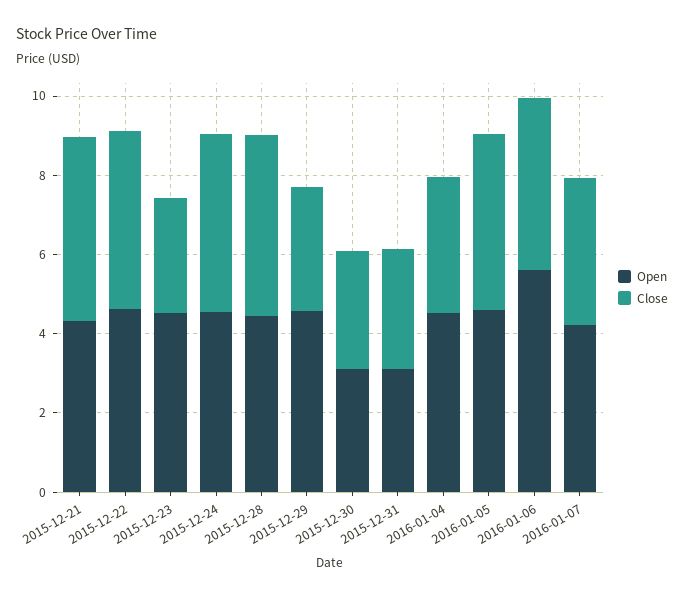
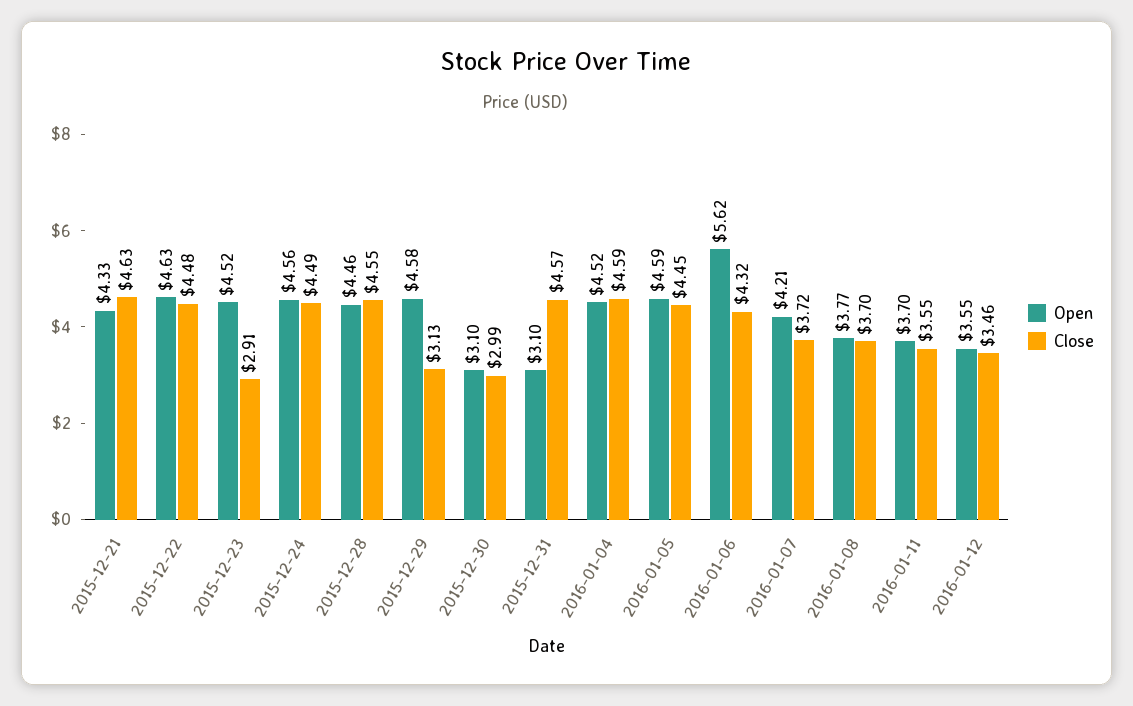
Close, 2015-12-31: 3 -> 4.57
Close, 2016-01-04: 3.5 -> 4.59
Open, 2016-01-08: none -> 3.77
Close, 2016-01-08: none -> 3.7
Open, 2016-01-11: none -> 3.7
Close, 2016-01-11: none -> 3.55
Open, 2016-01-12: none -> 3.55
Close, 2016-01-12: none -> 3.46

